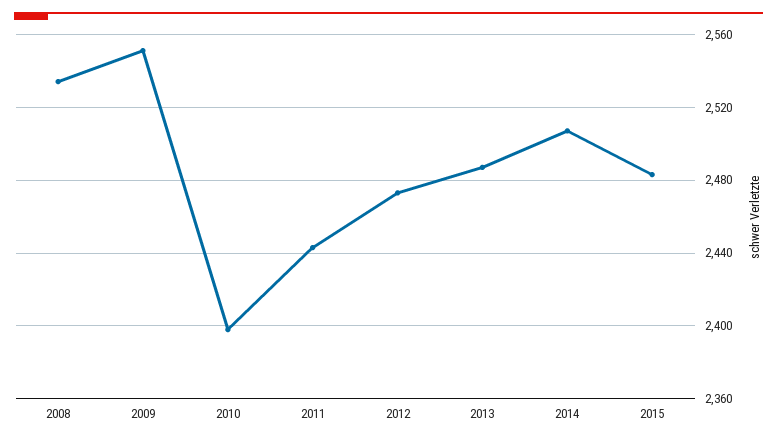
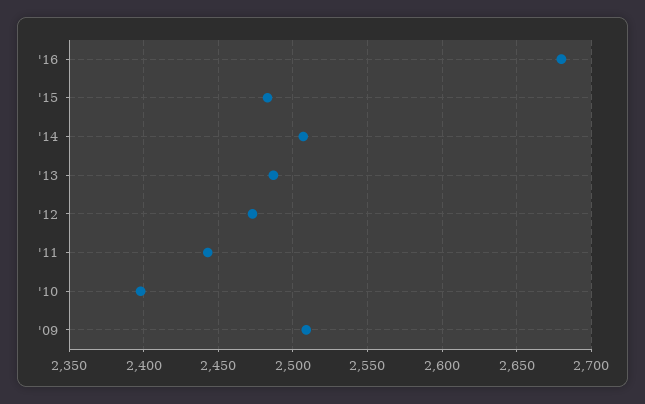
2008: 2535 -> none
2009: 2550 -> 2510
'16: none -> 2680

